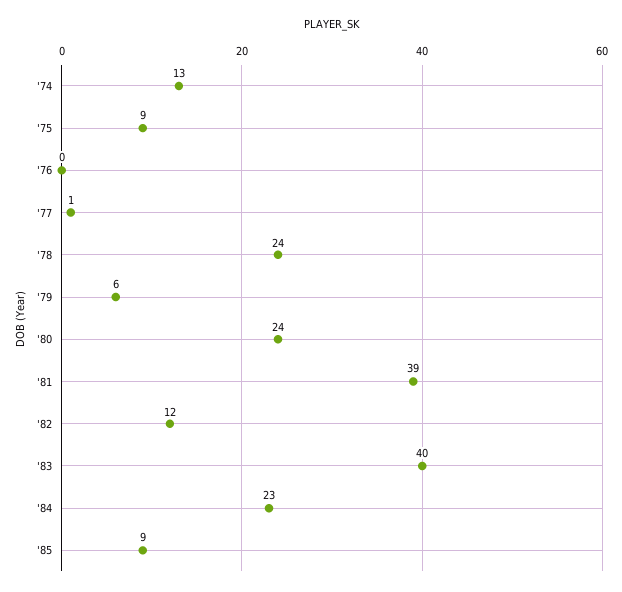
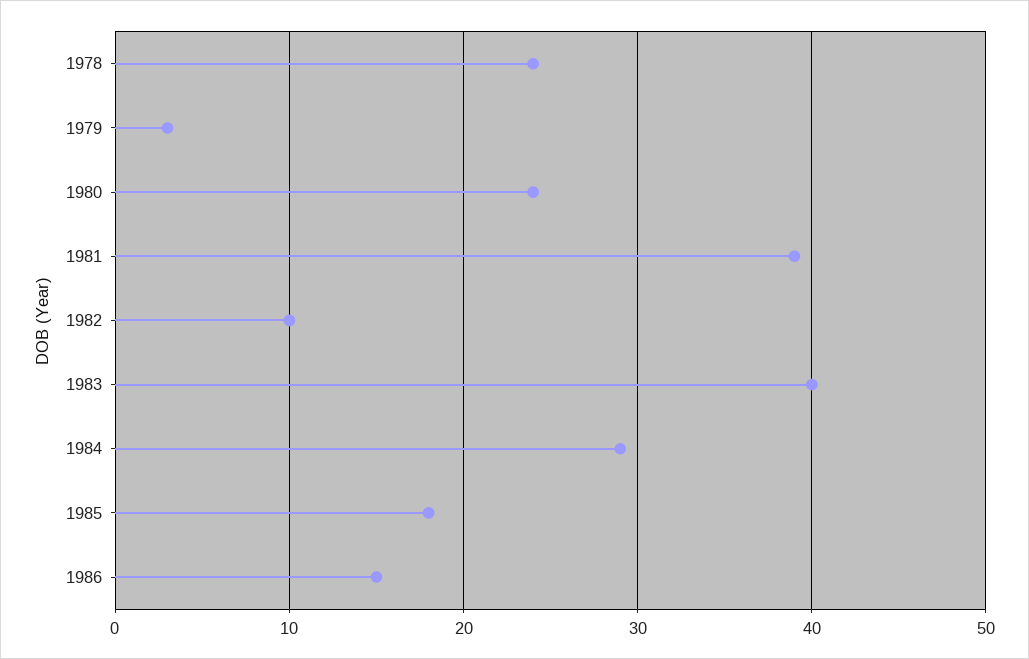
'74: 13 -> none
'75: 9 -> none
'76: 0 -> none
'77: 1 -> none
'79: 6 -> 3
'82: 12 -> 10
'84: 23 -> 29
'85: 9 -> 18
1986: none -> 15

